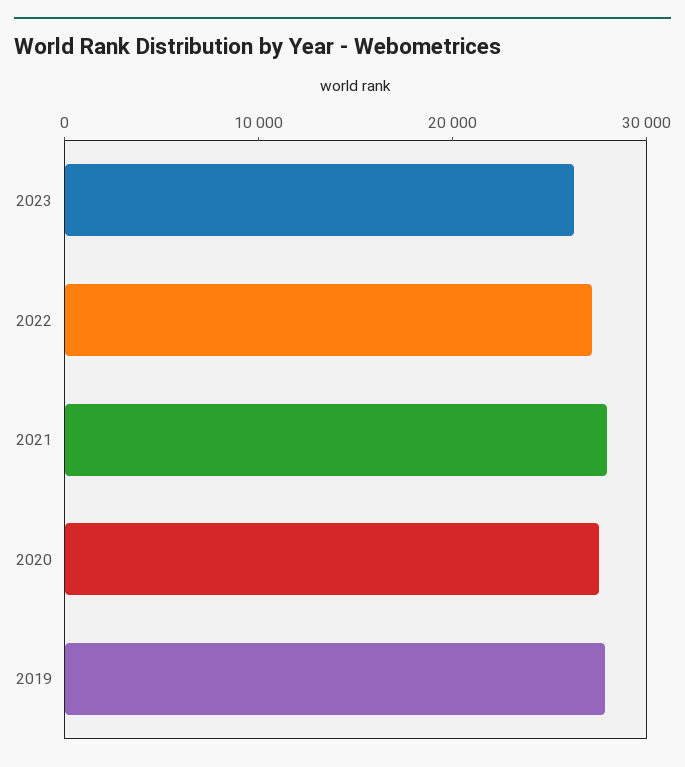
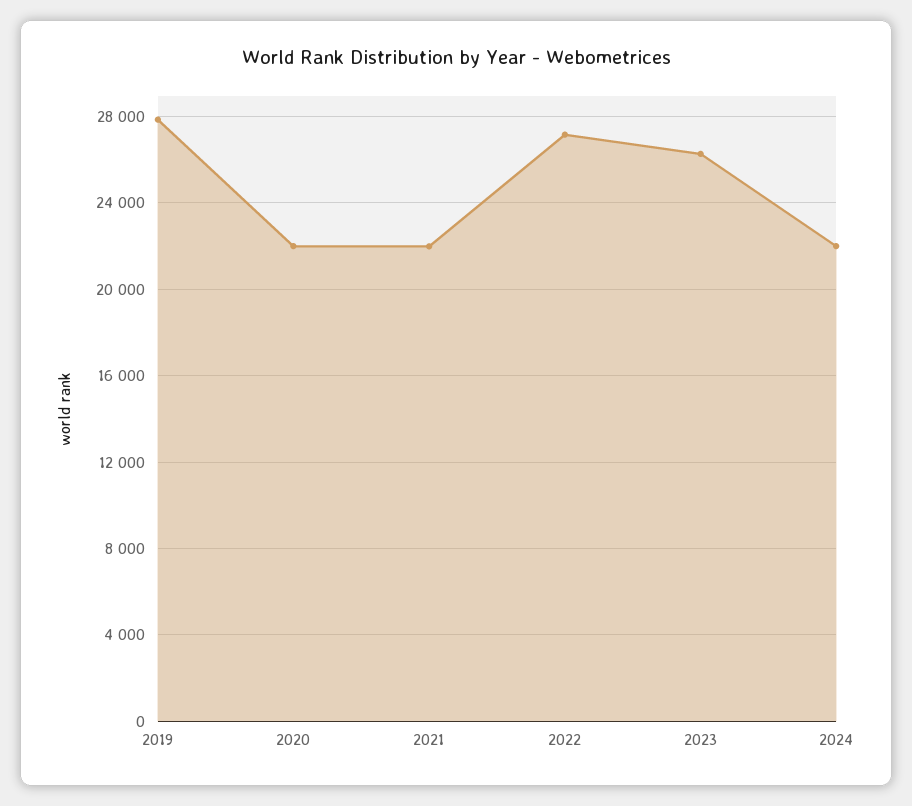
2021: 28000 -> 22000
2020: 28000 -> 22000
2024: none -> 22000

